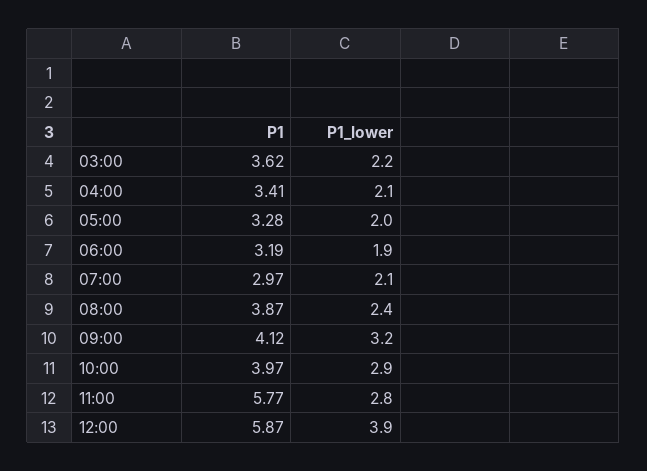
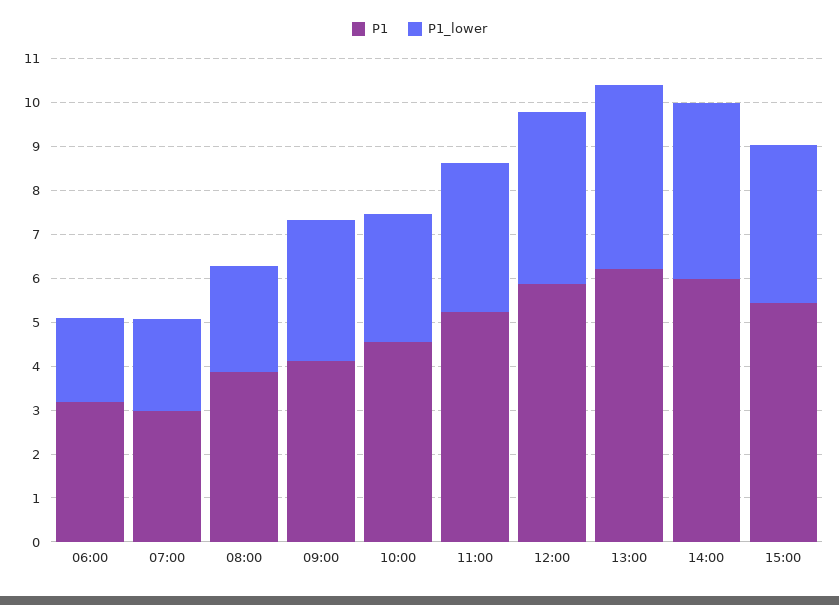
P1, 03:00: 3.62 -> none
P1_lower, 03:00: 2.2 -> none
P1, 04:00: 3.41 -> none
P1_lower, 04:00: 2.1 -> none
P1, 05:00: 3.28 -> none
P1_lower, 05:00: 2 -> none
P1, 10:00: 3.97 -> 4.6
P1, 11:00: 5.77 -> 5.2
P1_lower, 11:00: 2.8 -> 3.4
P1, 13:00: none -> 6.2
P1_lower, 13:00: none -> 4.2
P1, 14:00: none -> 6
P1_lower, 14:00: none -> 4
P1, 15:00: none -> 5.4
P1_lower, 15:00: none -> 3.6

